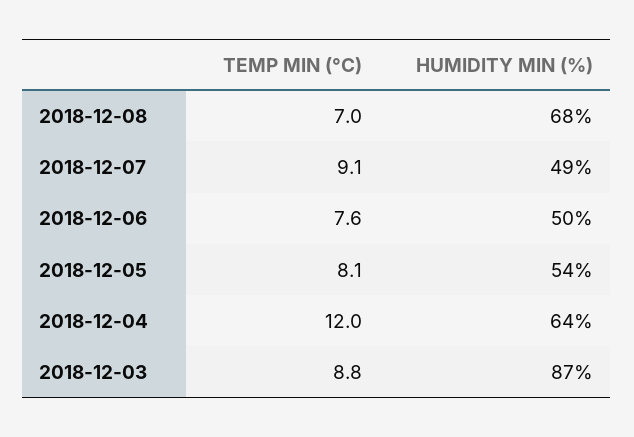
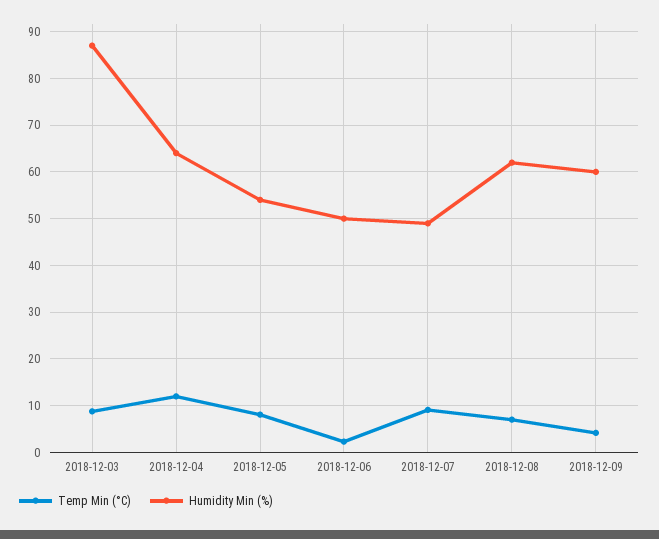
HUMIDITY MIN (%), 2018-12-08: 68 -> 62
TEMP MIN (°C), 2018-12-06: 7.6 -> 2
TEMP MIN (°C), 2018-12-09: none -> 4
HUMIDITY MIN (%), 2018-12-09: none -> 60

